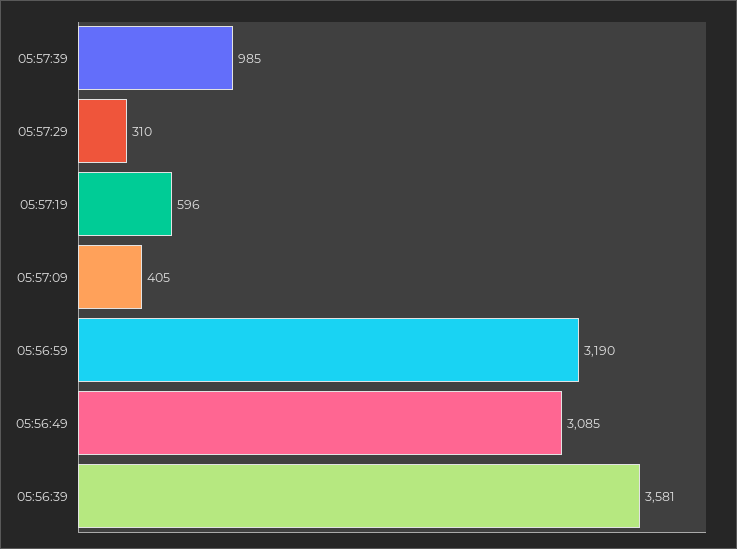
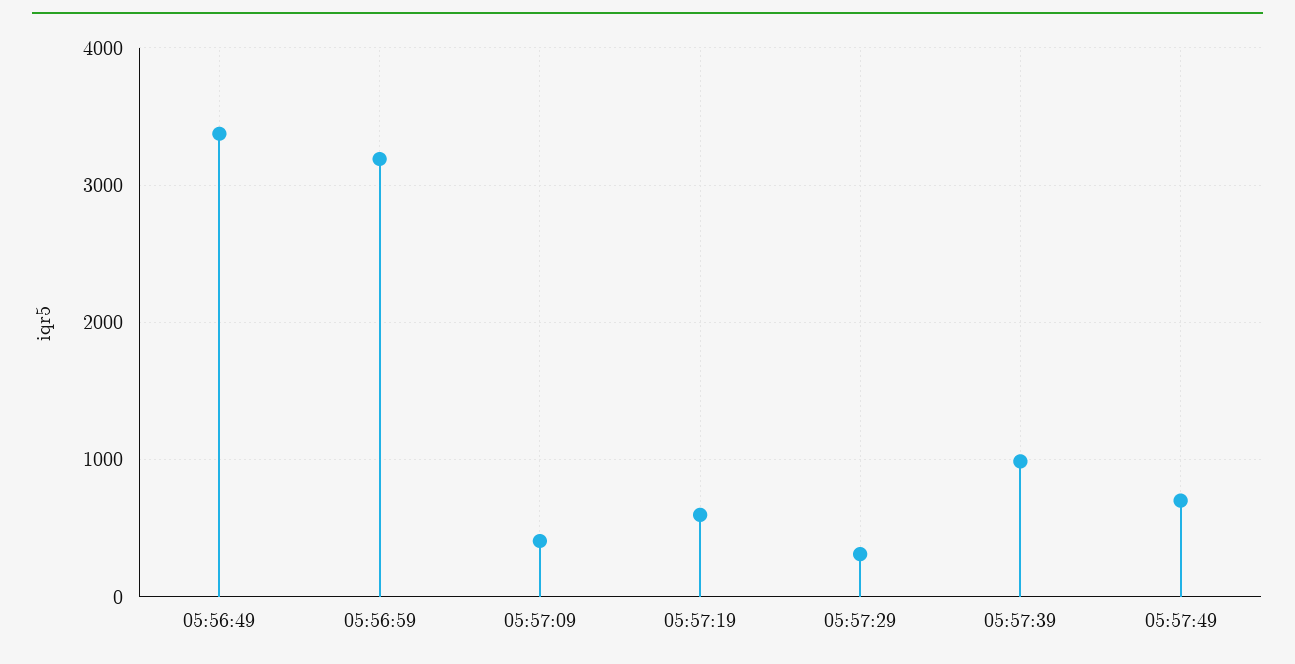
05:56:49: 3085 -> 3400
05:56:39: 3581 -> none
05:57:49: none -> 700

